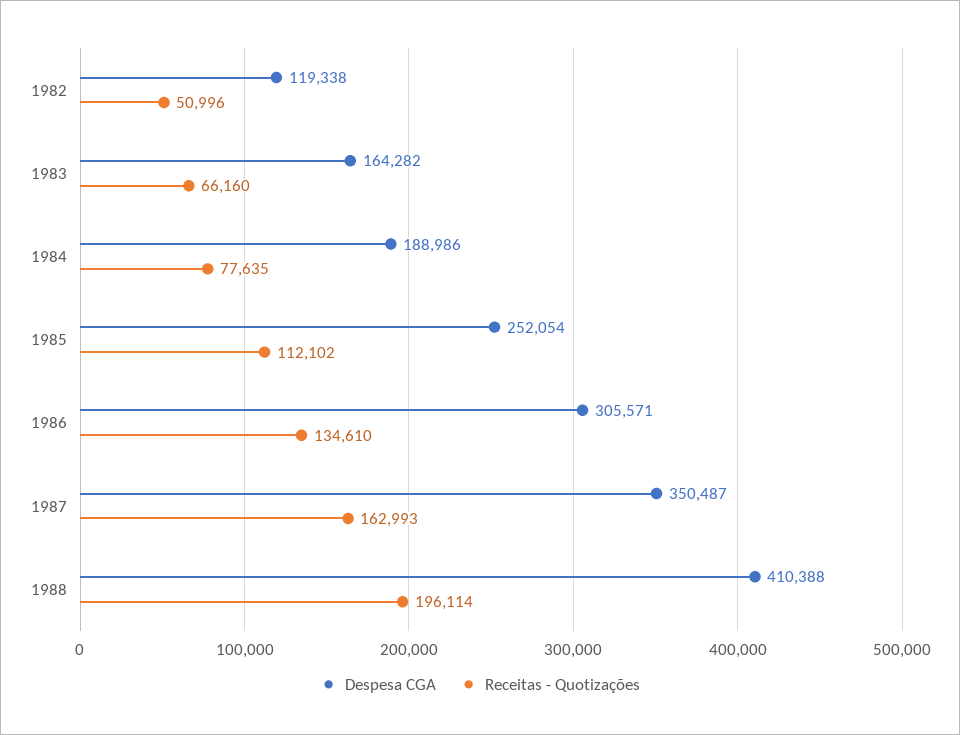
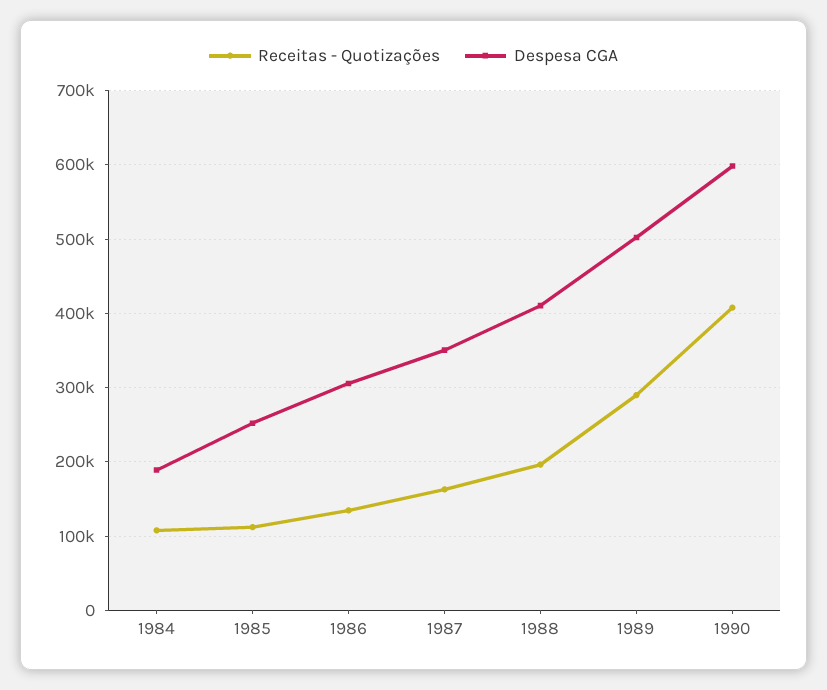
Despesa CGA, 1982: 119338 -> none
Receitas - Quotizações, 1982: 50996 -> none
Despesa CGA, 1983: 164282 -> none
Receitas - Quotizações, 1983: 66160 -> none
Receitas - Quotizações, 1984: 77635 -> 110000
Receitas - Quotizações, 1989: none -> 290000
Despesa CGA, 1989: none -> 500000
Receitas - Quotizações, 1990: none -> 410000
Despesa CGA, 1990: none -> 600000

